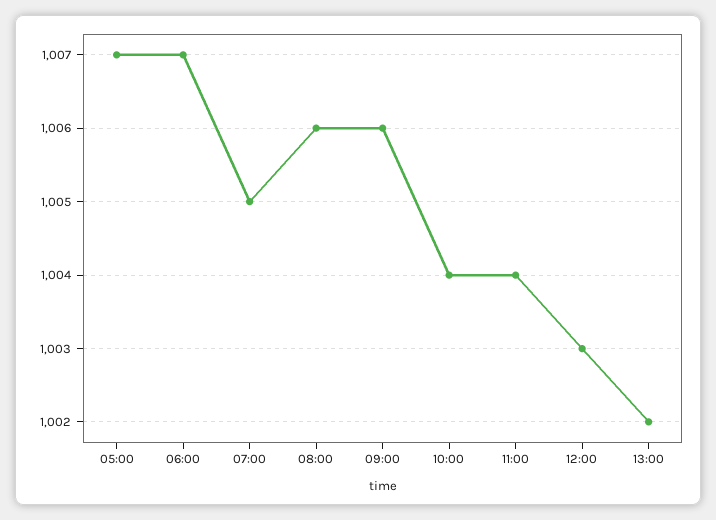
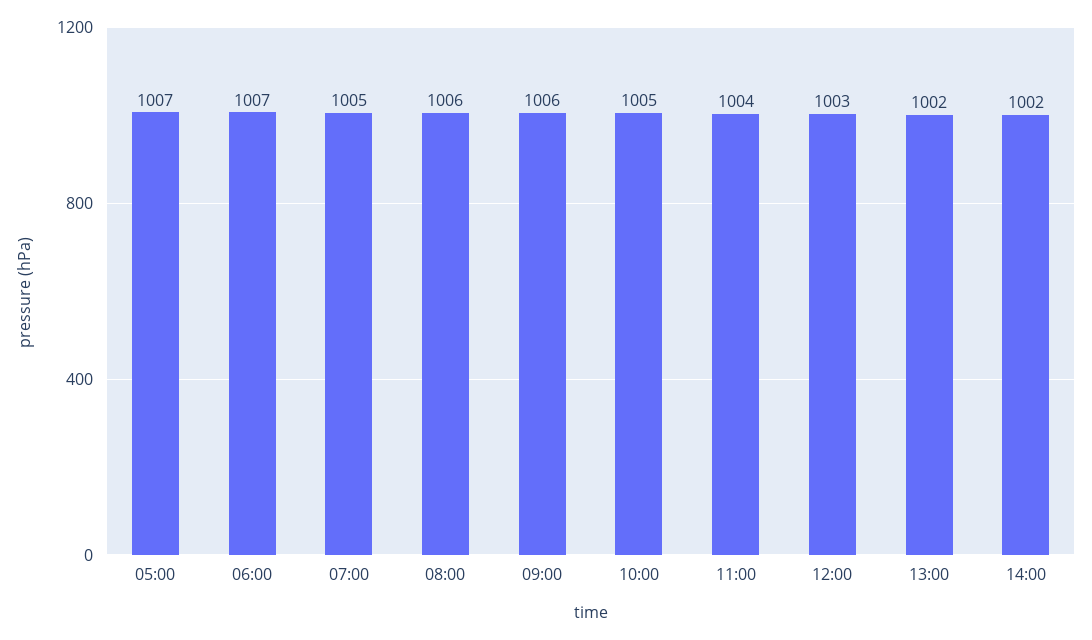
10:00: 1004 -> 1005
14:00: none -> 1002

